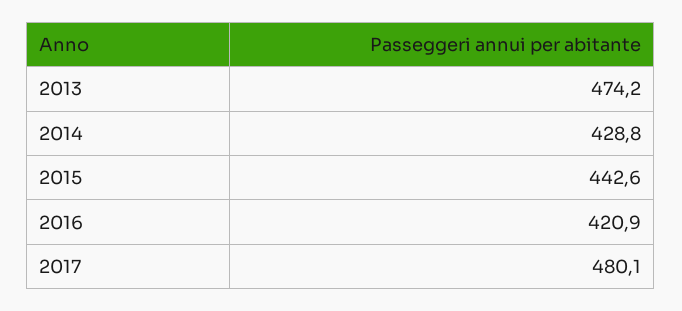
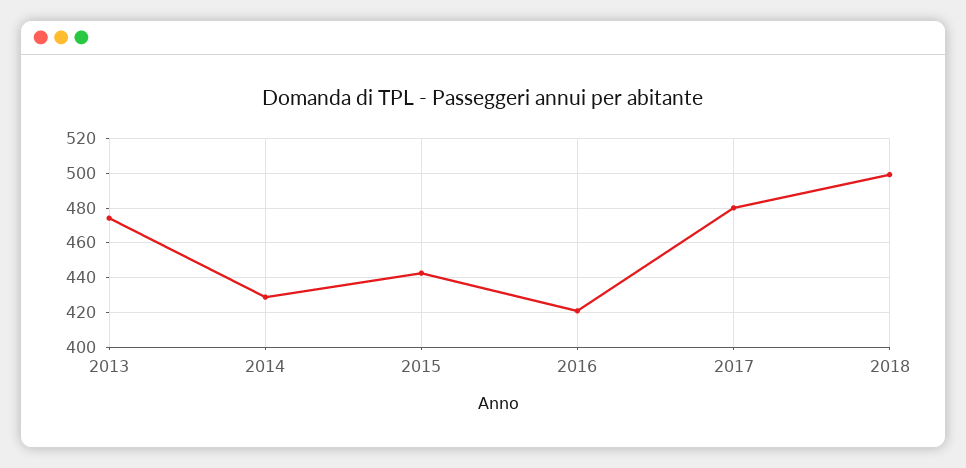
2018: none -> 500

